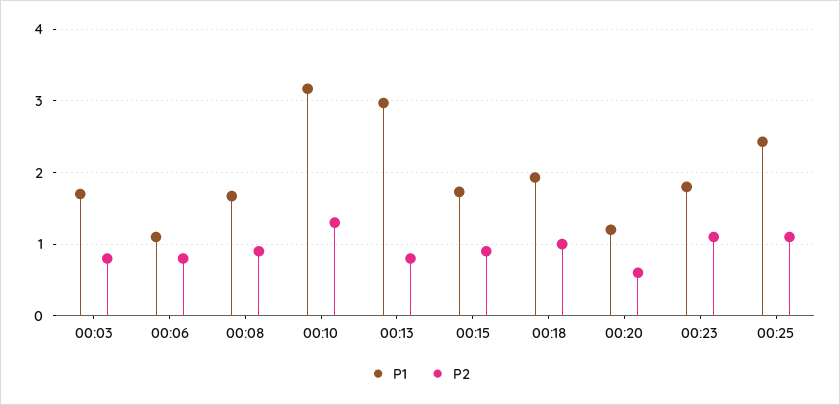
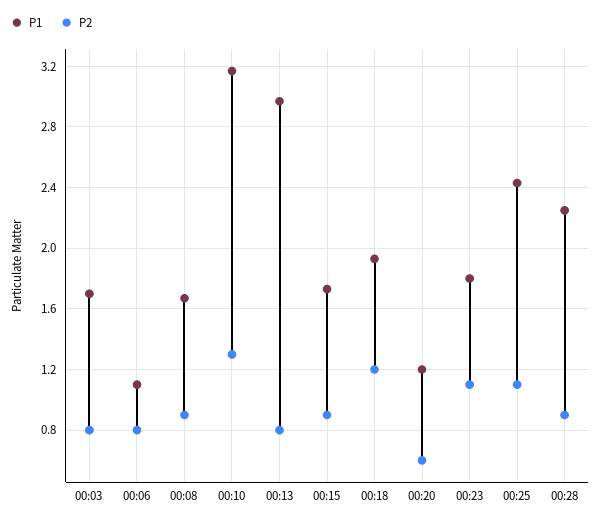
P2, 00:18: 1 -> 1.2
P1, 00:28: none -> 2.25
P2, 00:28: none -> 0.9

